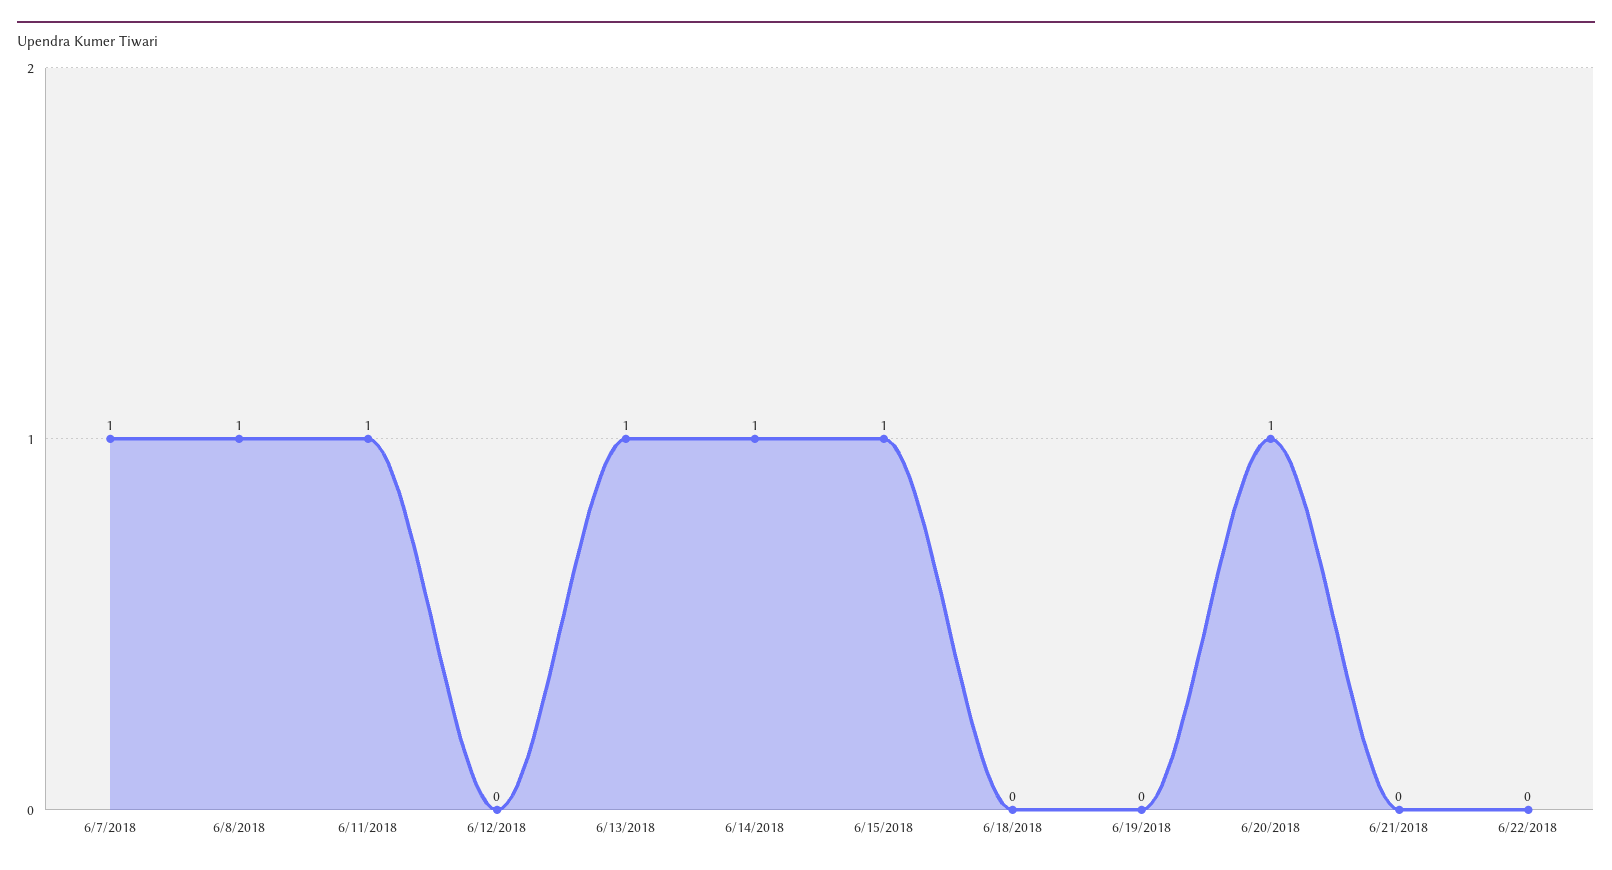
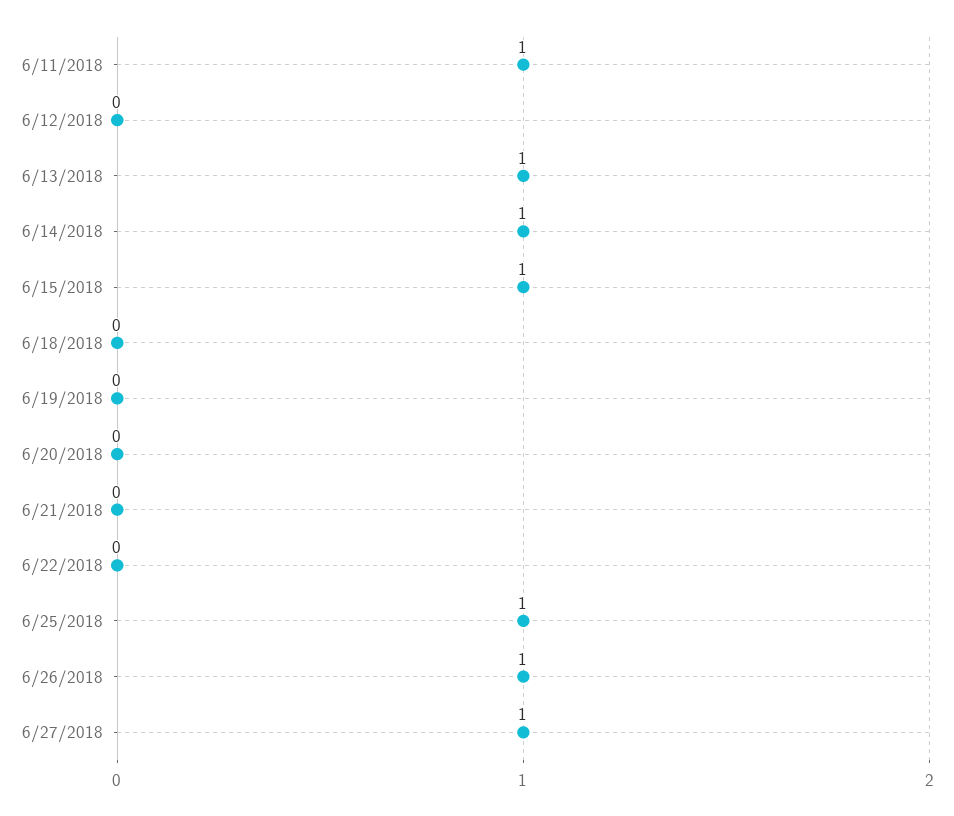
6/7/2018: 1 -> none
6/8/2018: 1 -> none
6/20/2018: 1 -> 0
6/25/2018: none -> 1
6/26/2018: none -> 1
6/27/2018: none -> 1

